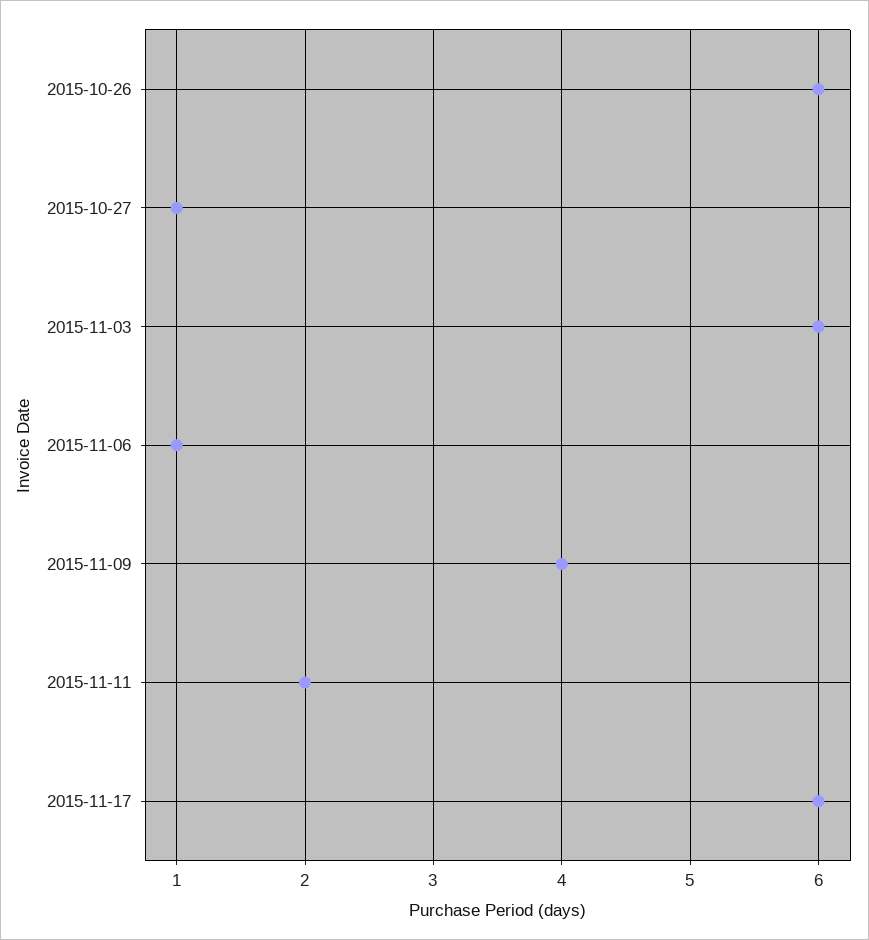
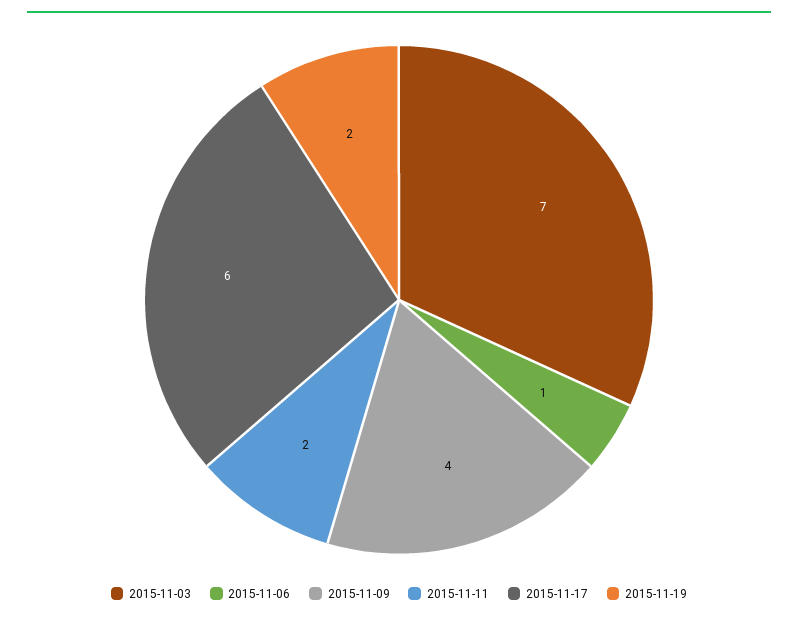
2015-10-26: 6 -> none
2015-10-27: 1 -> none
2015-11-03: 6 -> 7
2015-11-19: none -> 2

